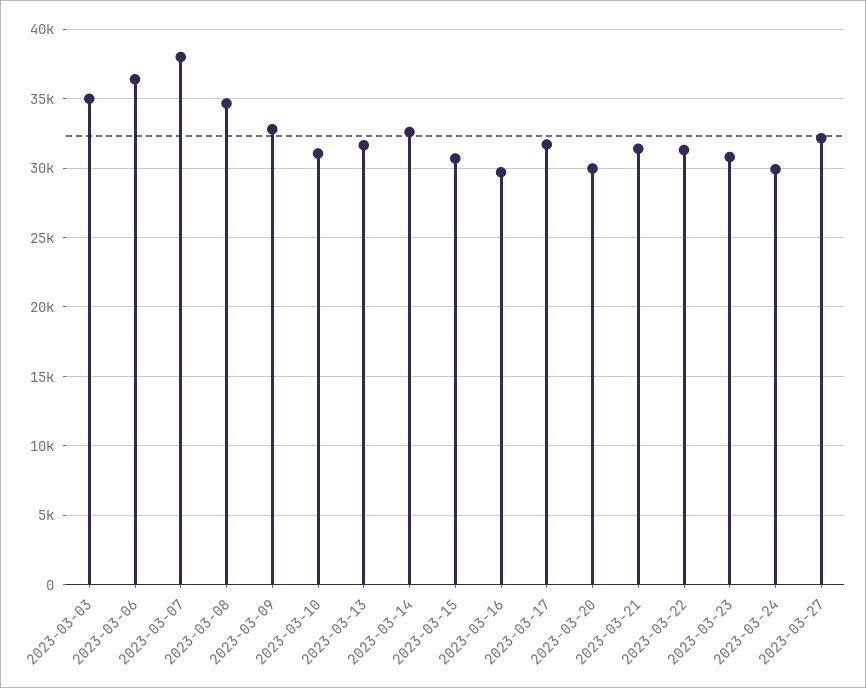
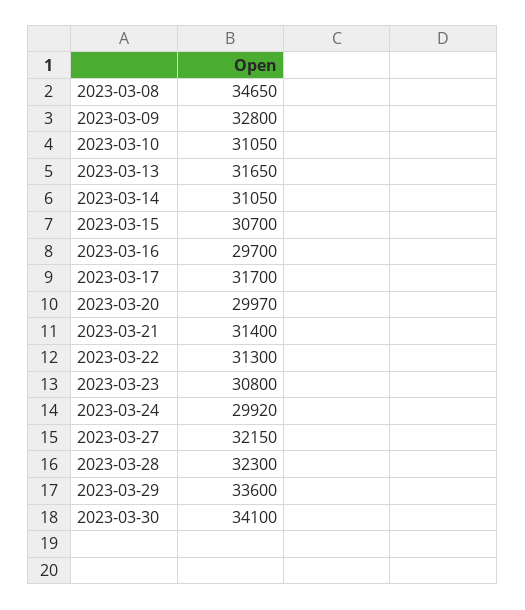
2023-03-03: 35000 -> none
2023-03-06: 36500 -> none
2023-03-07: 38000 -> none
2023-03-14: 32500 -> 31050
2023-03-28: none -> 32300
2023-03-29: none -> 33600
2023-03-30: none -> 34100

